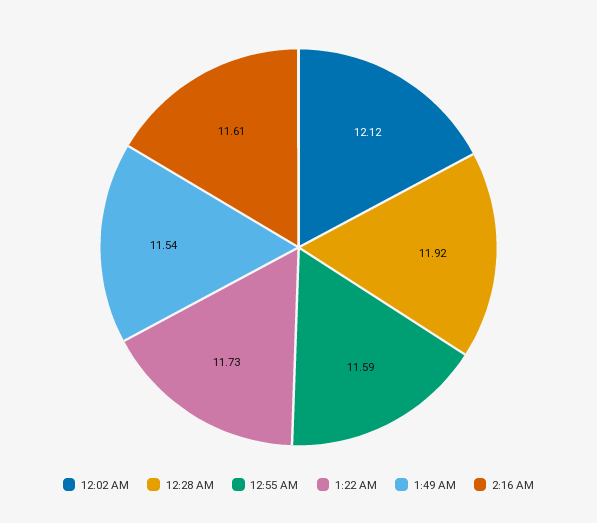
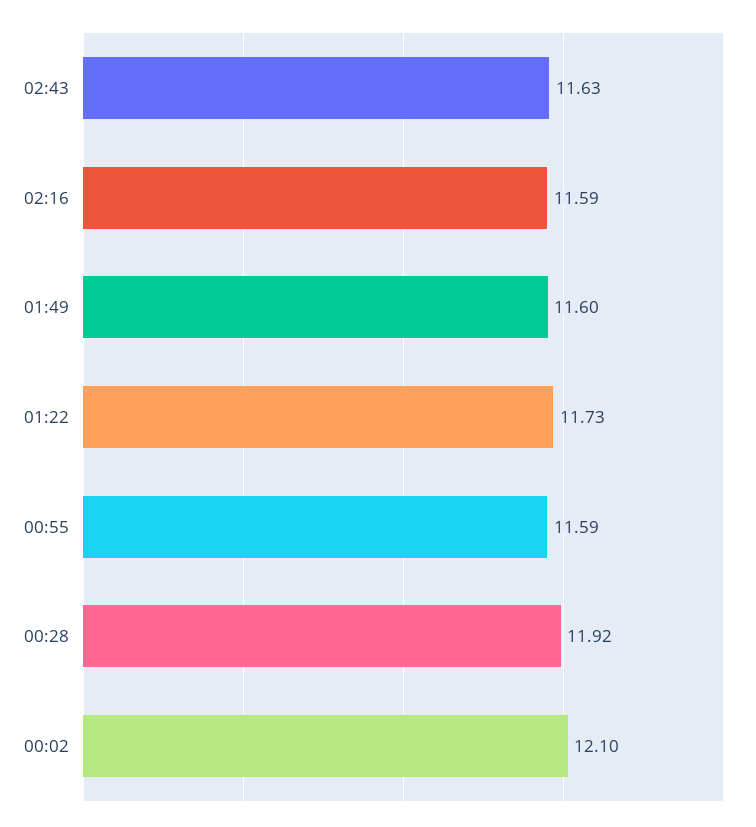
12:02 AM: 12.12 -> 12.1
1:49 AM: 11.54 -> 11.6
2:16 AM: 11.61 -> 11.59
02:43: none -> 11.63

